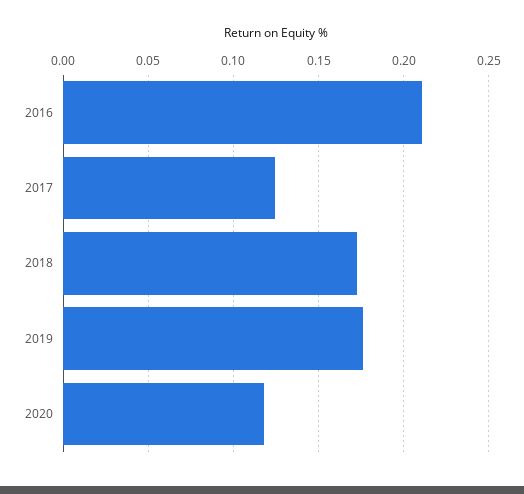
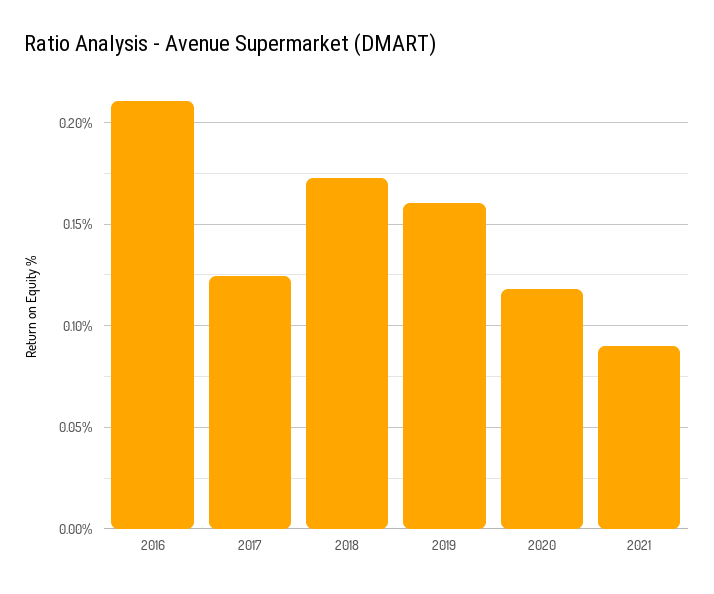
2019: 0.175 -> 0.16
2021: none -> 0.09

